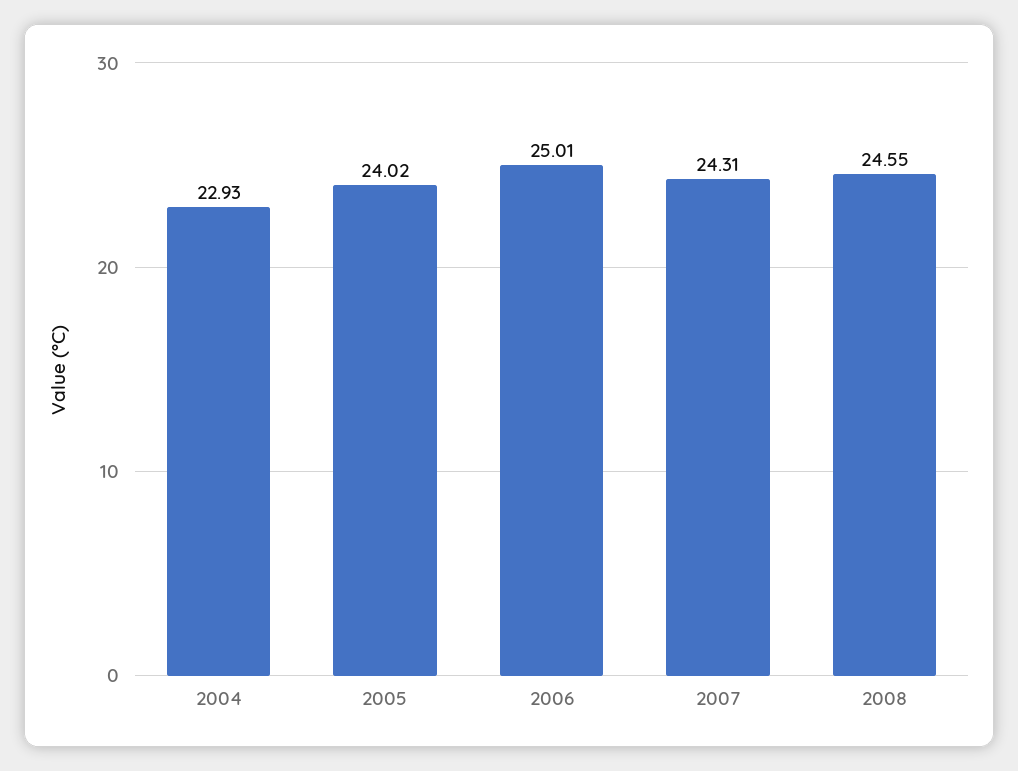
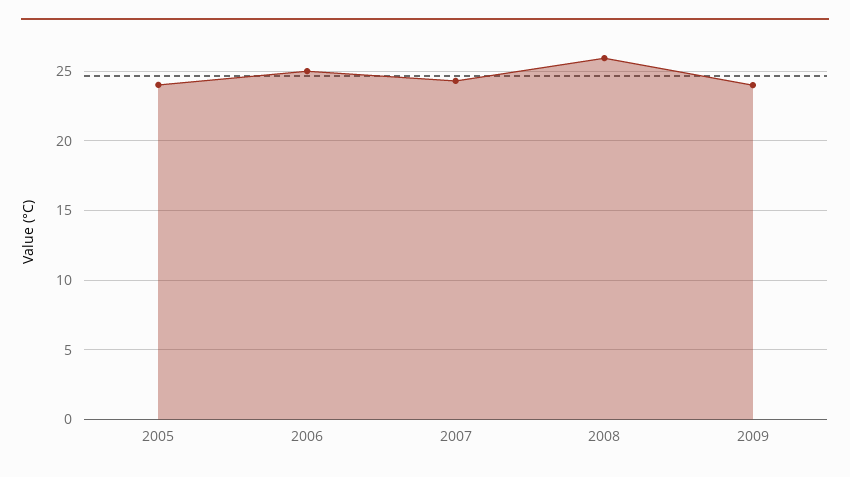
2004: 22.93 -> none
2008: 24.55 -> 26
2009: none -> 24

